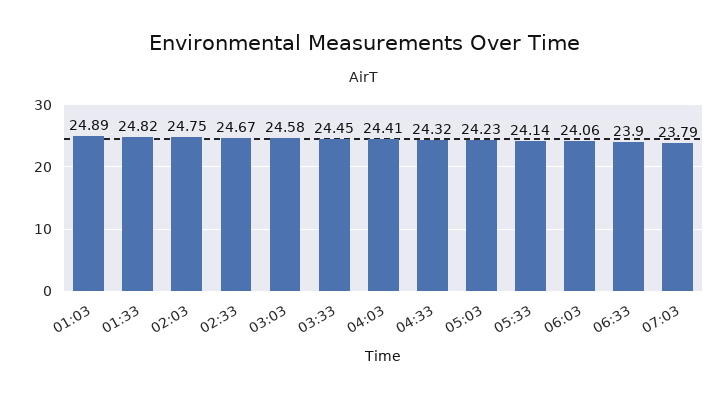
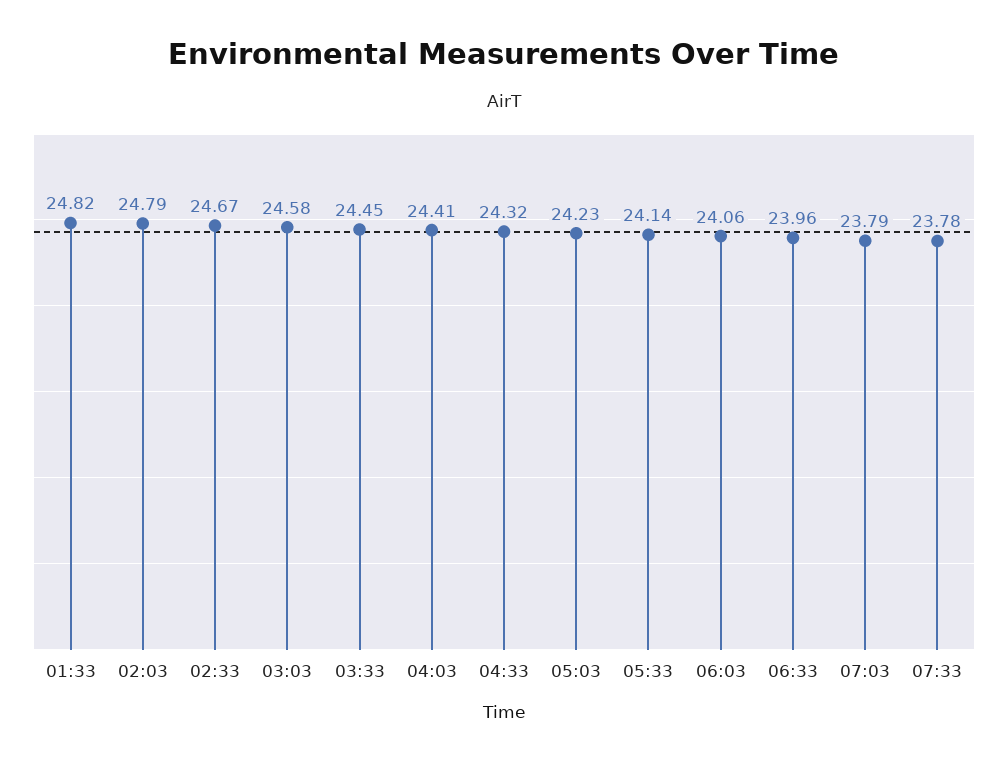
01:03: 24.89 -> none
02:03: 24.75 -> 24.79
06:33: 23.9 -> 23.96
07:33: none -> 23.78

